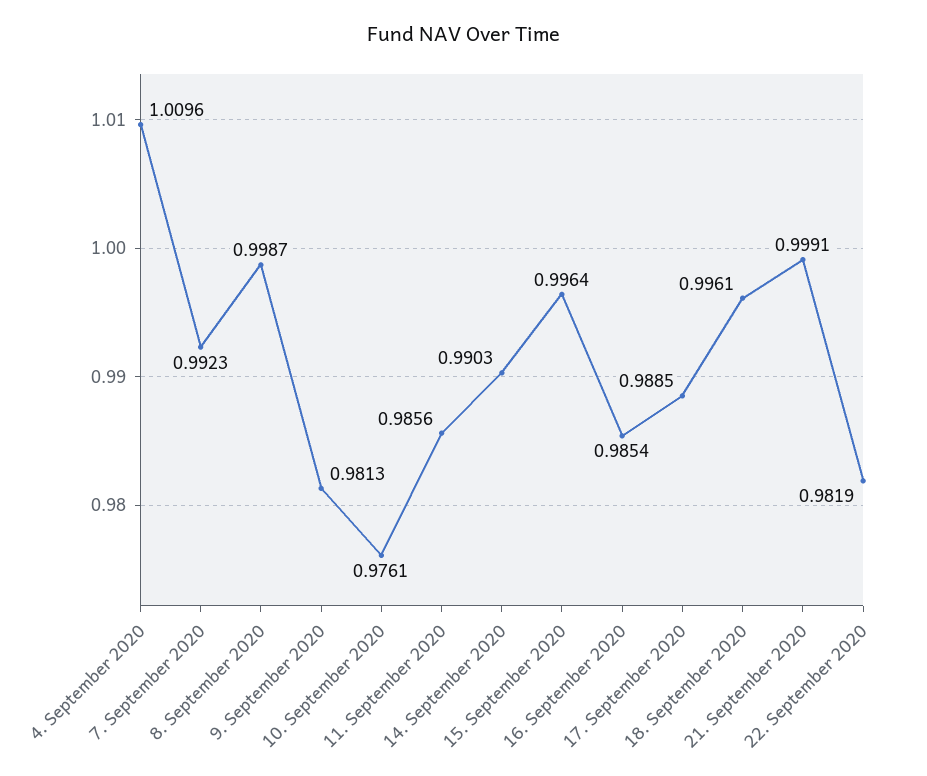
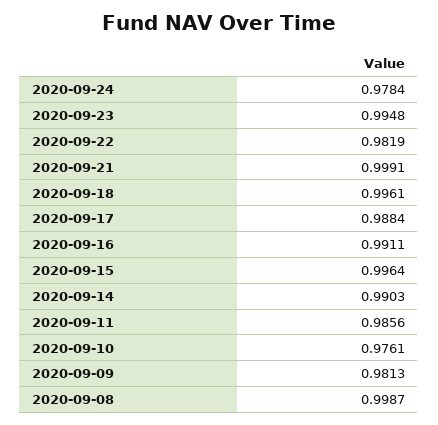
4. September 2020: 1.0096 -> none
7. September 2020: 0.9923 -> none
16. September 2020: 0.9854 -> 0.9911
17. September 2020: 0.9885 -> 0.9884
2020-09-24: none -> 0.9784
2020-09-23: none -> 0.9948

